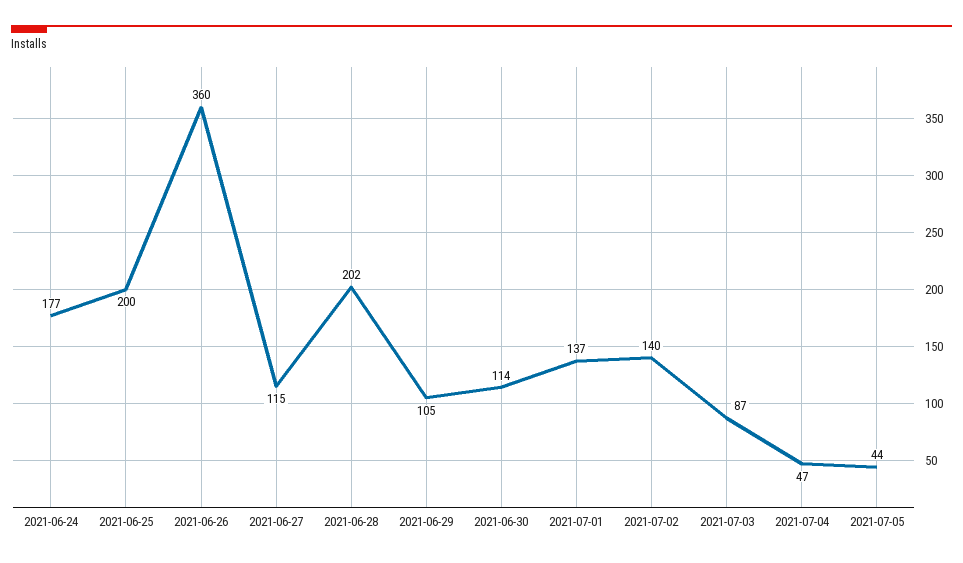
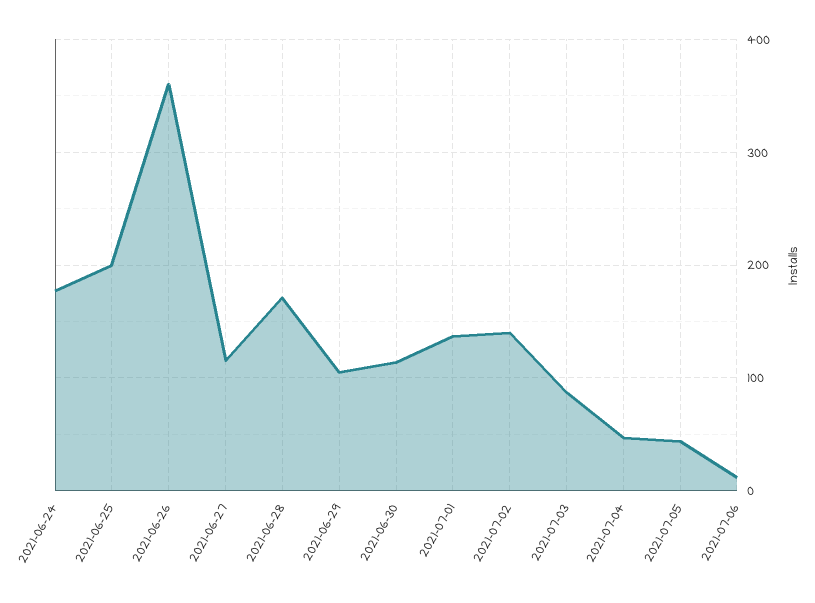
2021-06-28: 202 -> 170
2021-07-06: none -> 10

